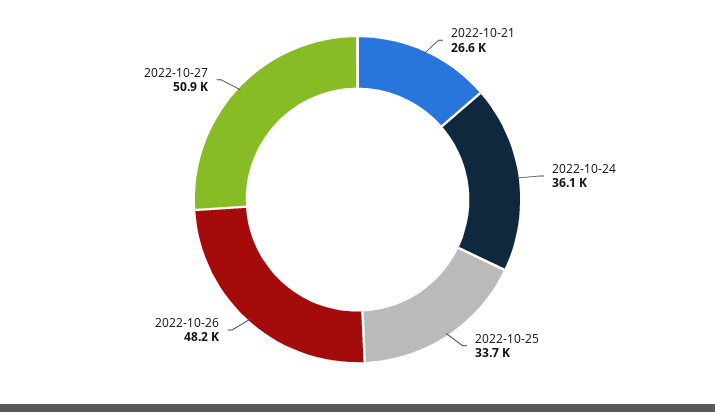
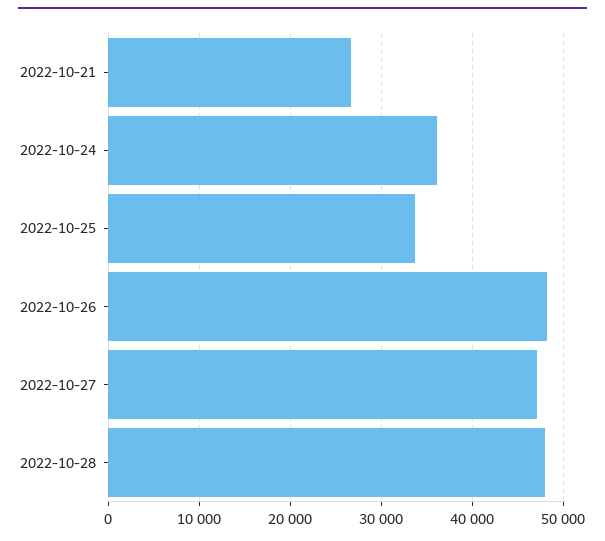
2022-10-27: 50900 -> 47000
2022-10-28: none -> 48000

